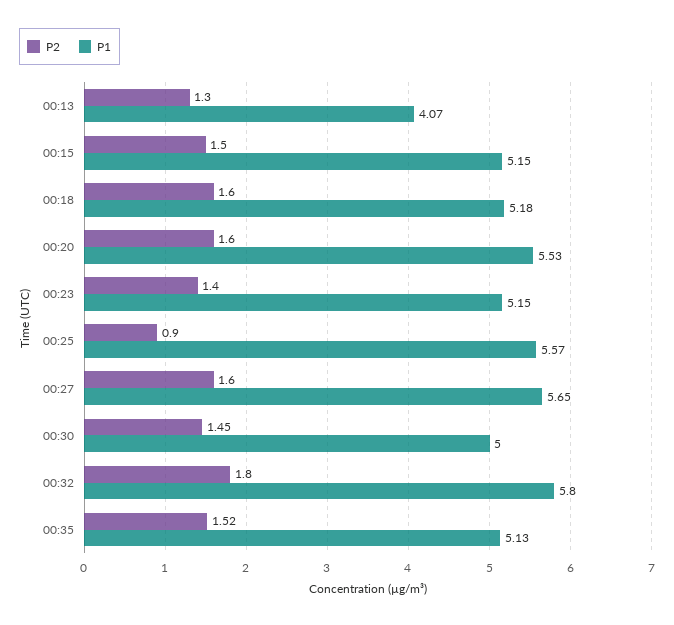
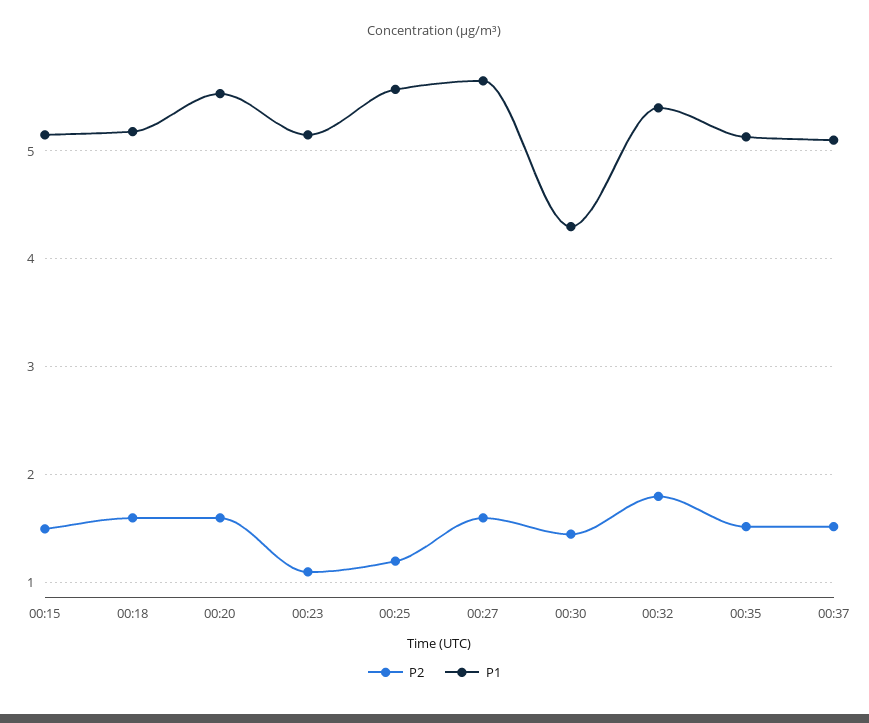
P2, 00:13: 1.3 -> none
P1, 00:13: 4.07 -> none
P2, 00:23: 1.4 -> 1.1
P2, 00:25: 0.9 -> 1.2
P1, 00:30: 5 -> 4.3
P1, 00:32: 5.8 -> 5.4
P2, 00:37: none -> 1.5
P1, 00:37: none -> 5.1

